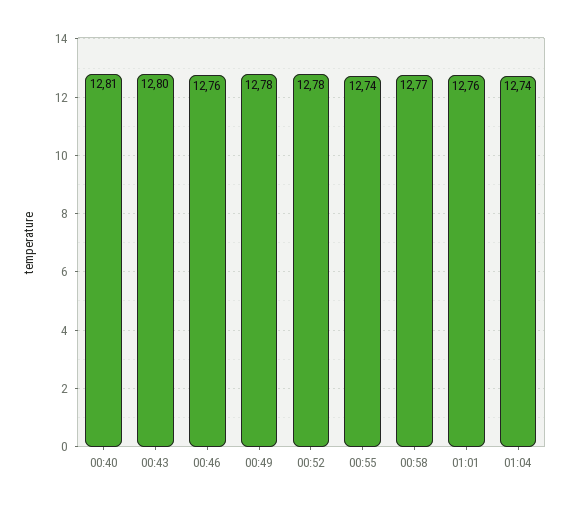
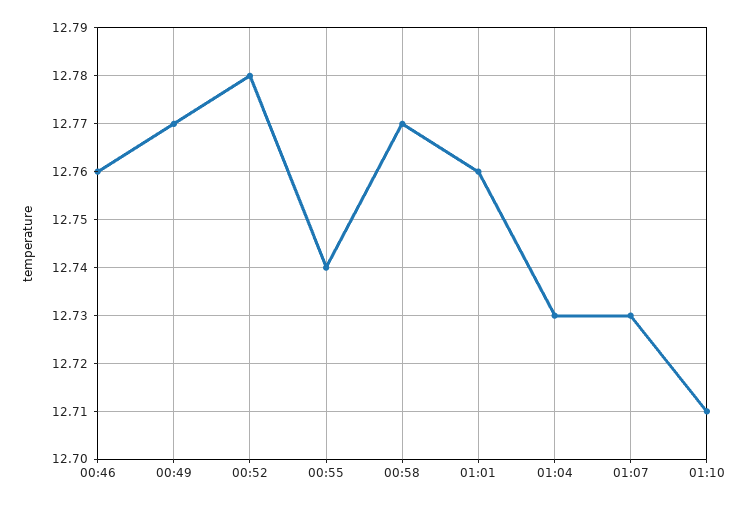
00:40: 12.81 -> none
00:43: 12.8 -> none
00:49: 12.78 -> 12.77
01:04: 12.74 -> 12.73
01:07: none -> 12.73
01:10: none -> 12.71

